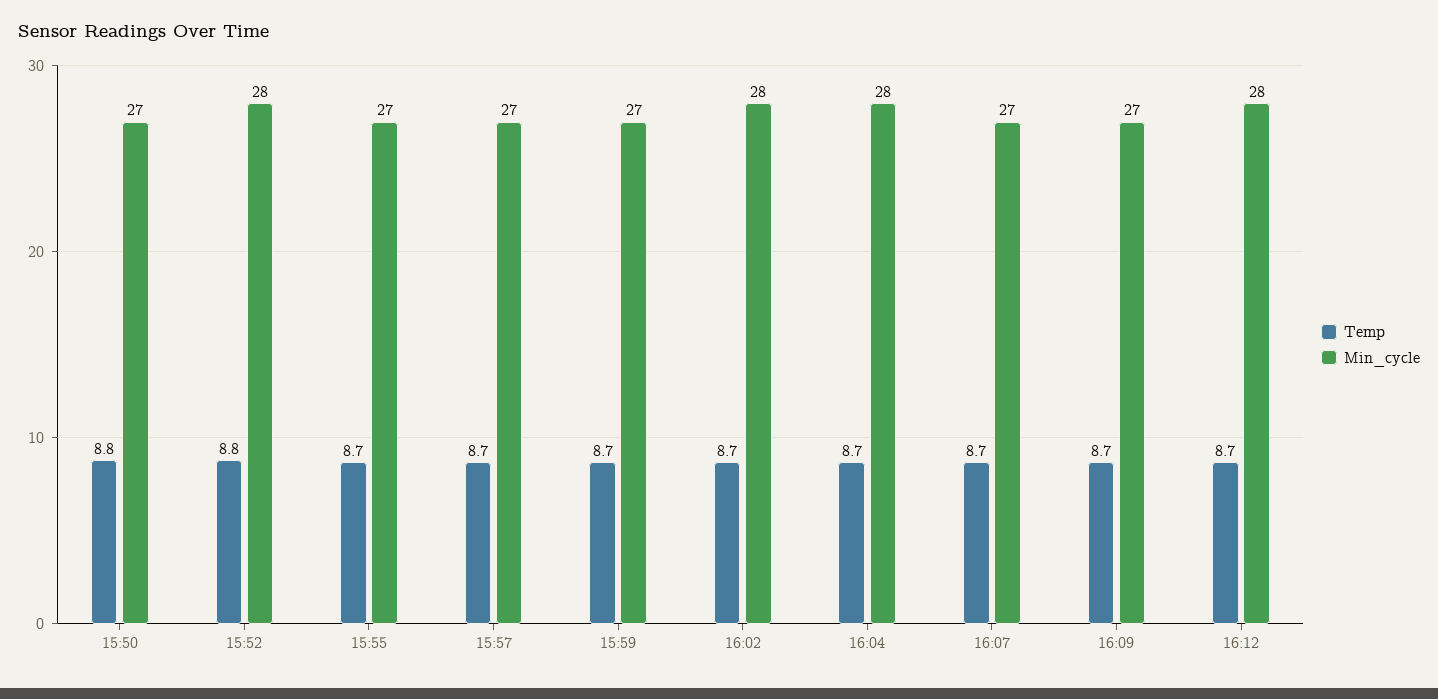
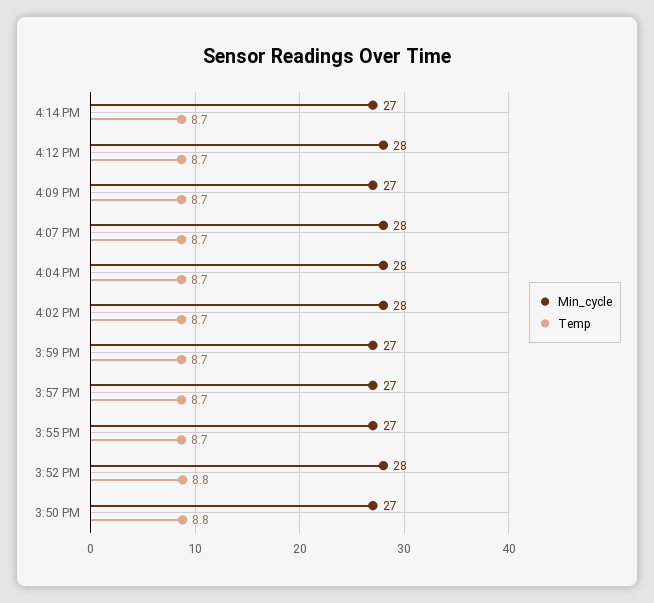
Min_cycle, 16:07: 27 -> 28
Min_cycle, 4:14 PM: none -> 27
Temp, 4:14 PM: none -> 8.7

